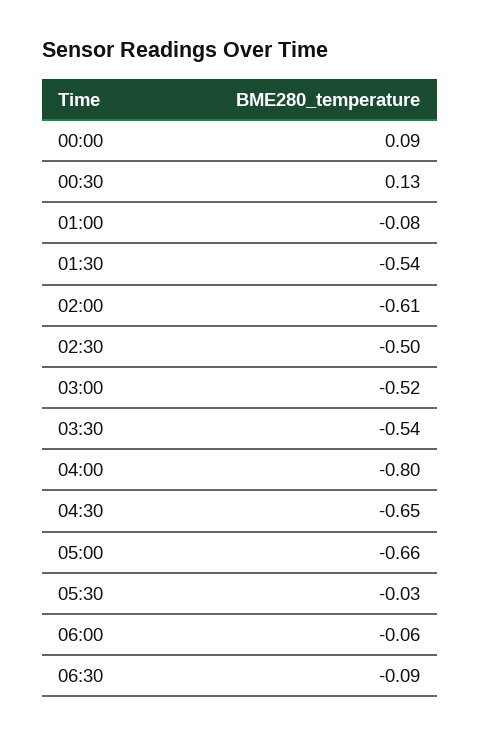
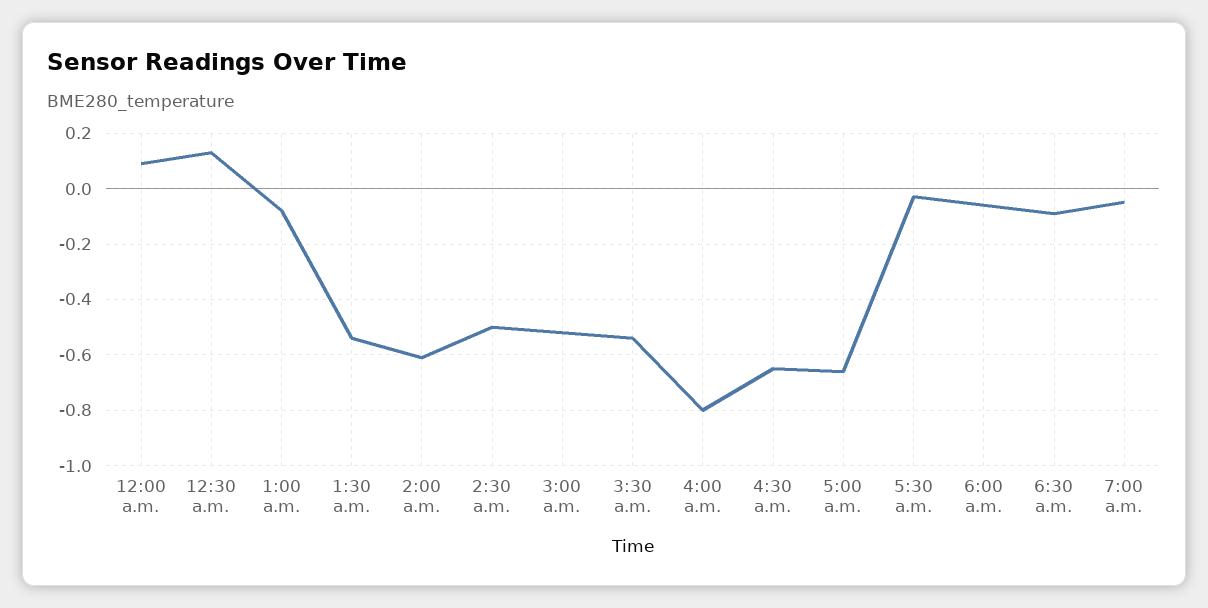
7:00 a.m.: none -> -0.05

